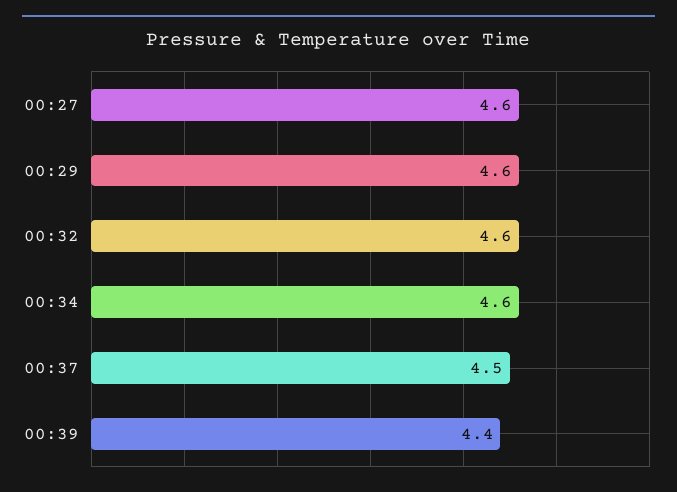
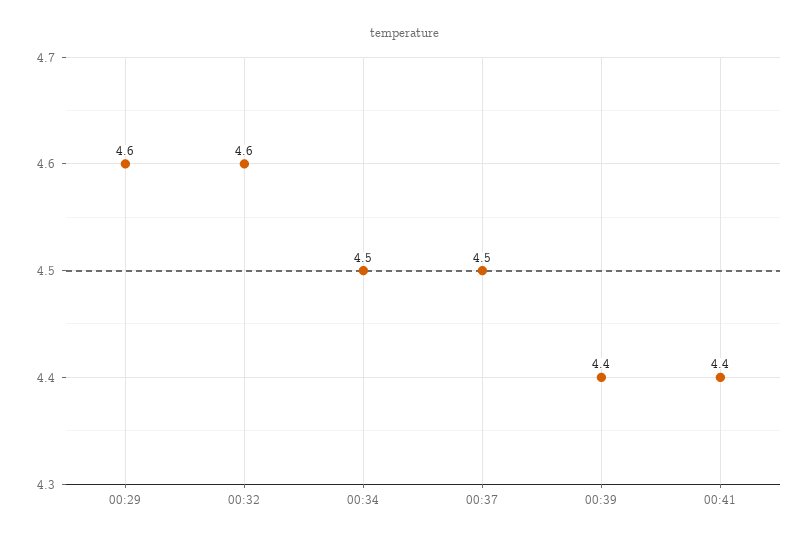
00:27: 4.6 -> none
00:34: 4.6 -> 4.5
00:41: none -> 4.4

